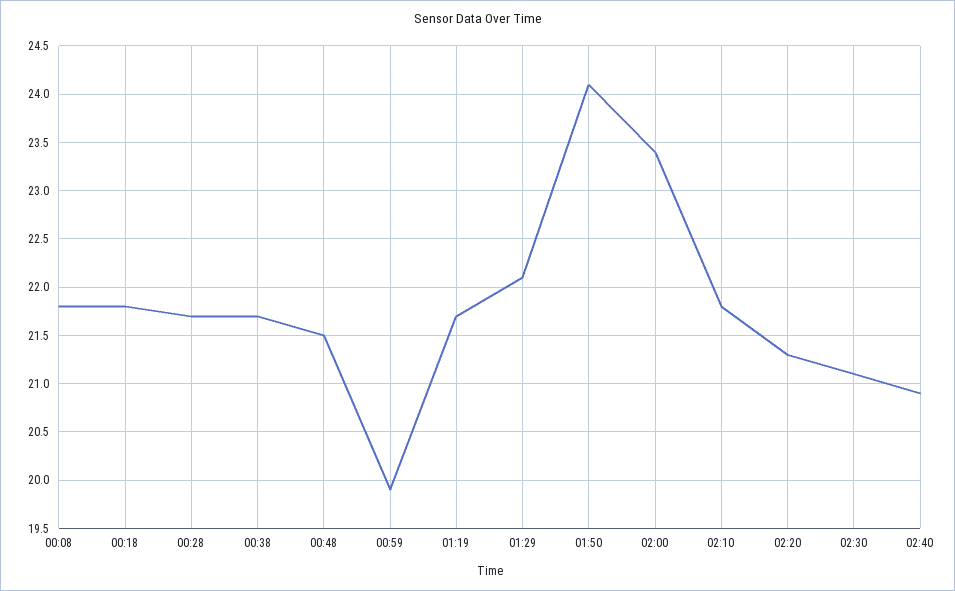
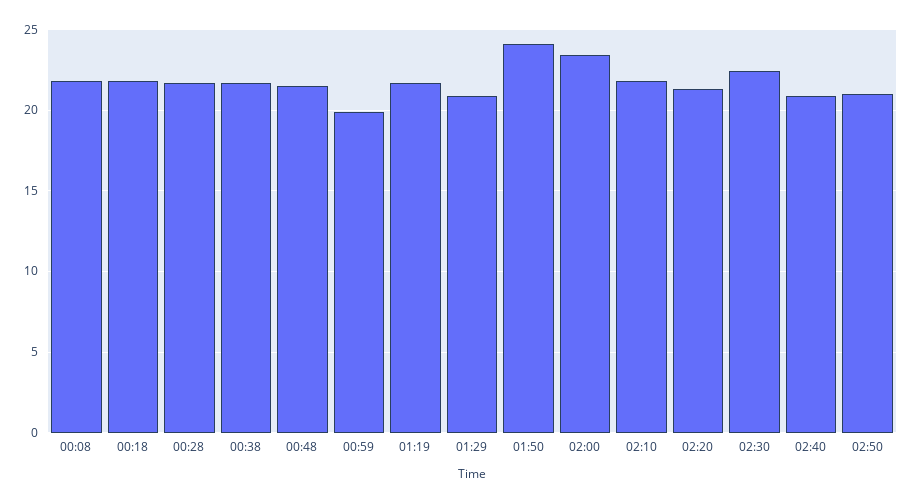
01:29: 22.1 -> 21
02:30: 21.1 -> 22.5
02:50: none -> 21

